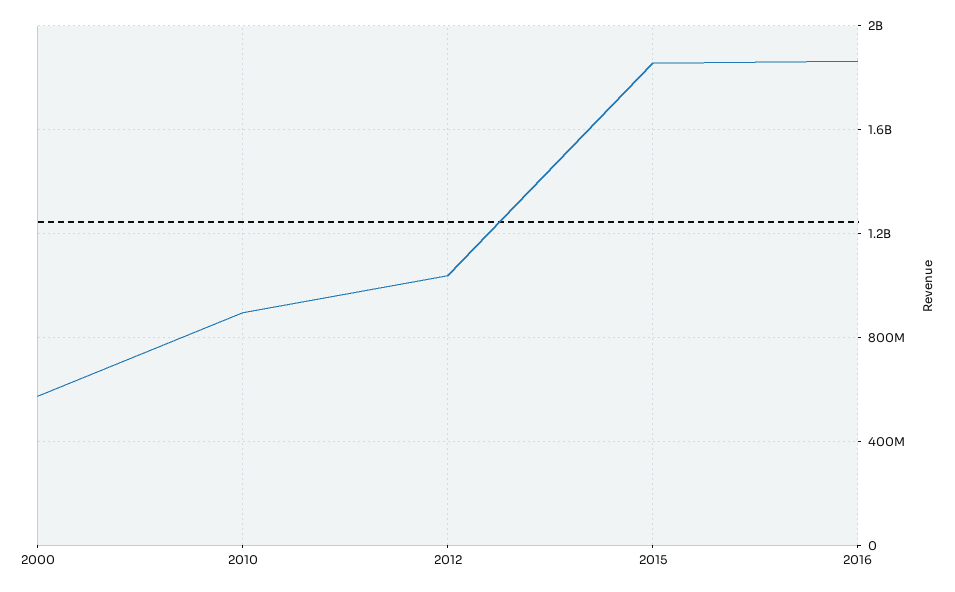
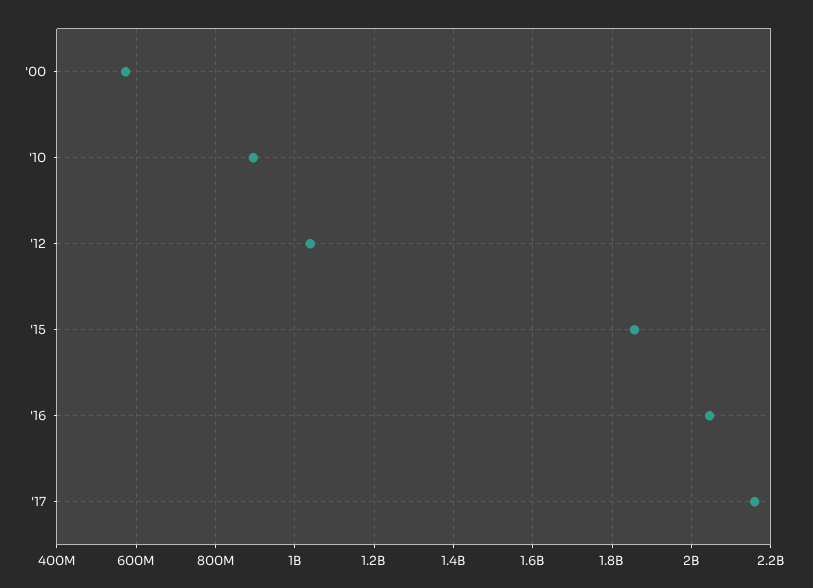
2016: 1850000000 -> 2040000000
'17: none -> 2160000000

